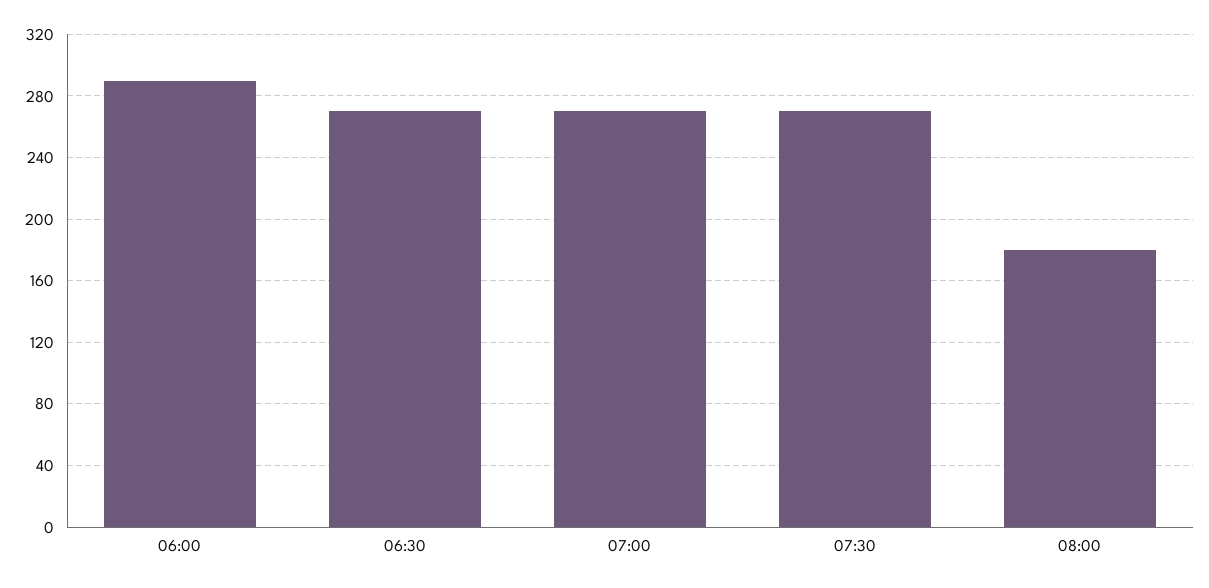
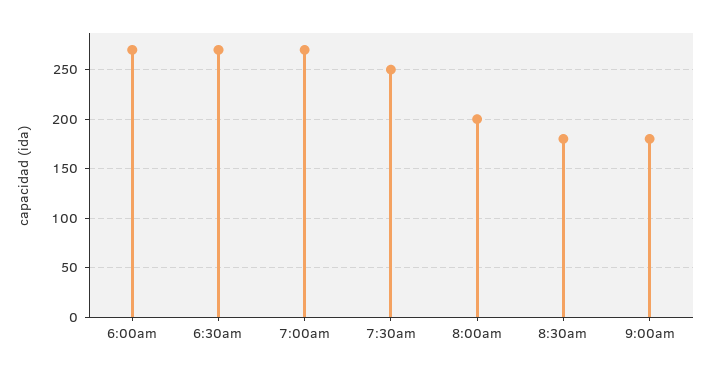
06:00: 290 -> 270
07:30: 270 -> 250
08:00: 180 -> 200
8:30am: none -> 180
9:00am: none -> 180

